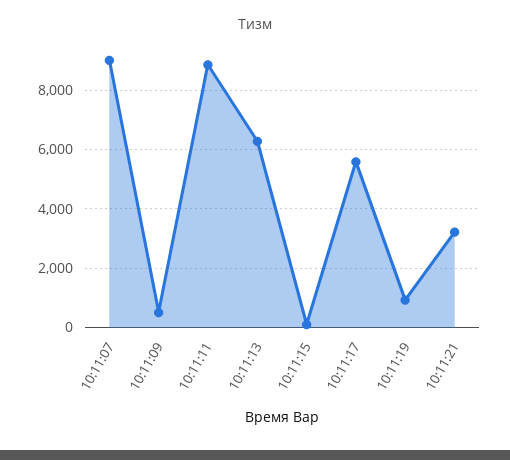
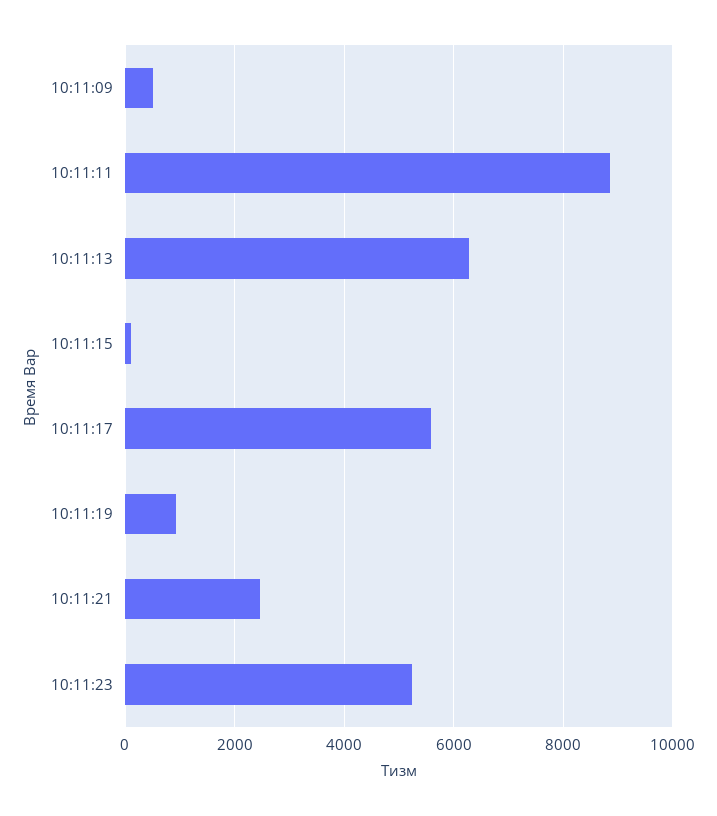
10:11:07: 9000 -> none
10:11:21: 3250 -> 2400
10:11:23: none -> 5200

